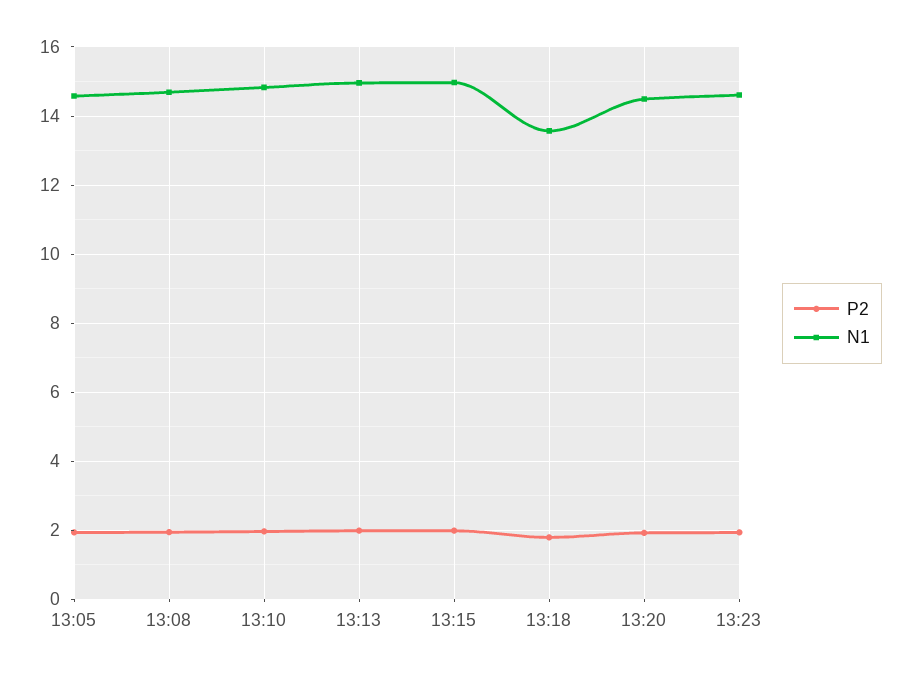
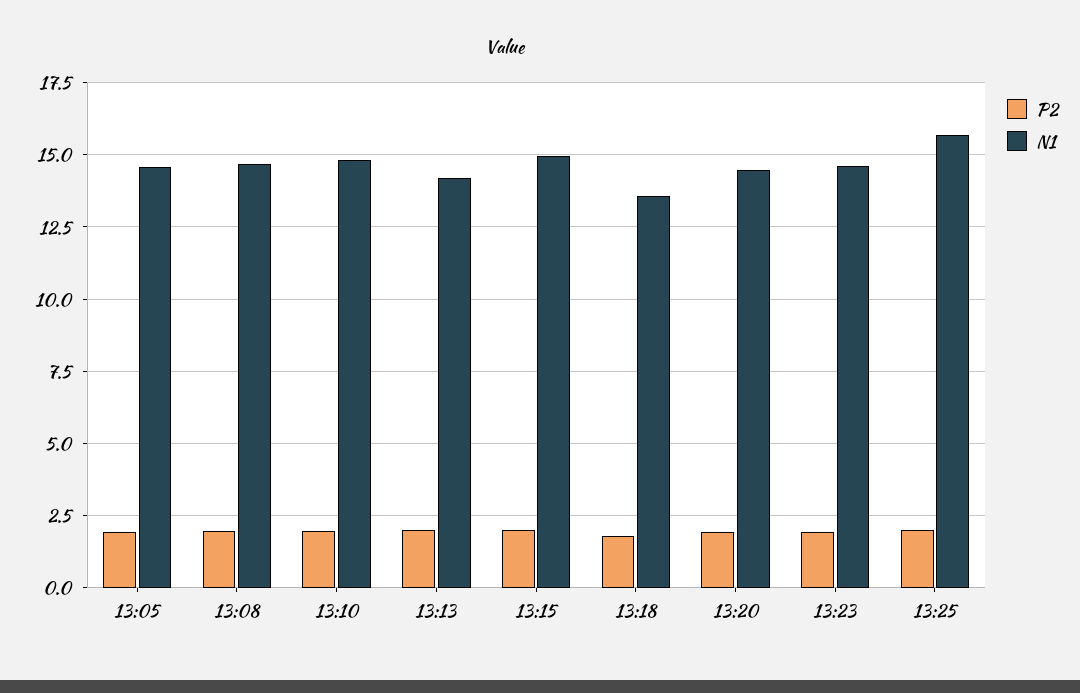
N1, 13:13: 15 -> 14.25
P2, 13:25: none -> 2
N1, 13:25: none -> 15.75

